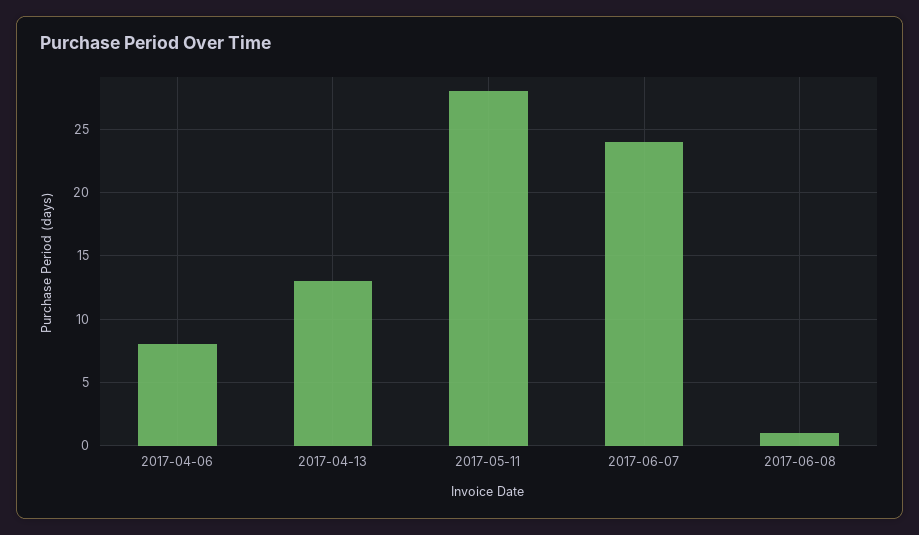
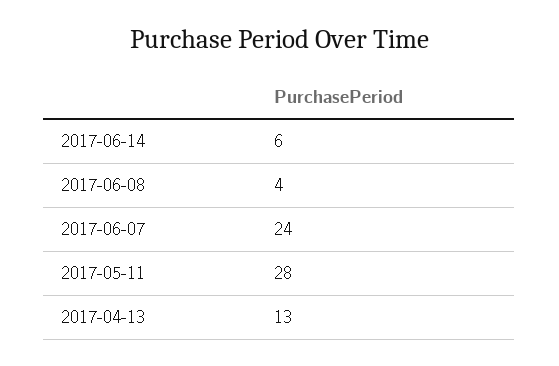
2017-04-06: 8 -> none
2017-06-08: 1 -> 4
2017-06-14: none -> 6

